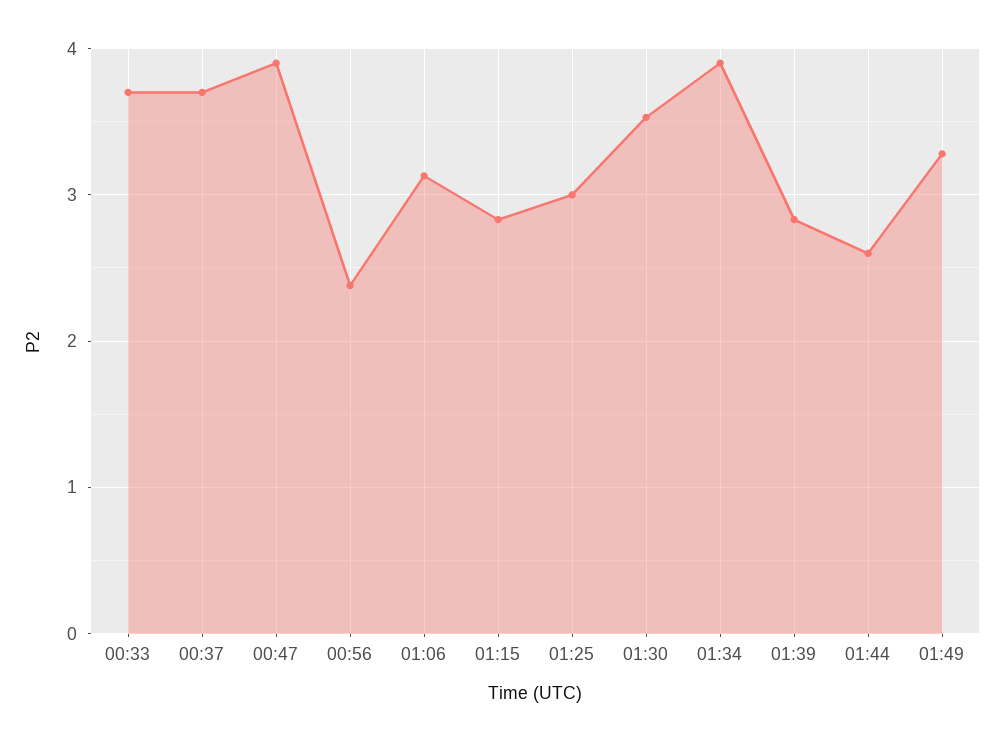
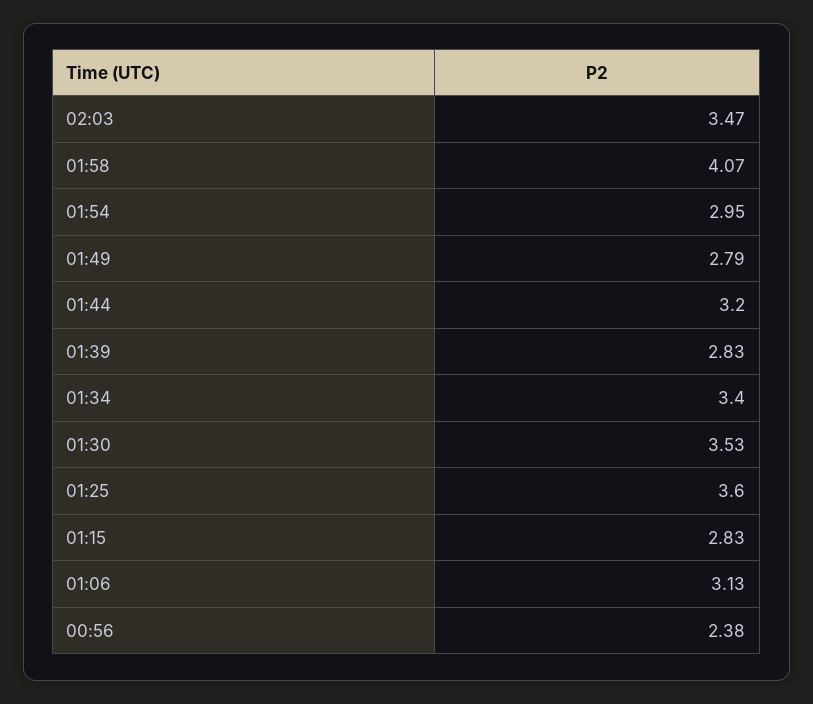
00:33: 3.7 -> none
00:37: 3.7 -> none
00:47: 3.9 -> none
01:25: 3 -> 3.6
01:34: 3.9 -> 3.4
01:44: 2.6 -> 3.2
01:49: 3.3 -> 2.79
02:03: none -> 3.47
01:58: none -> 4.07
01:54: none -> 2.95

